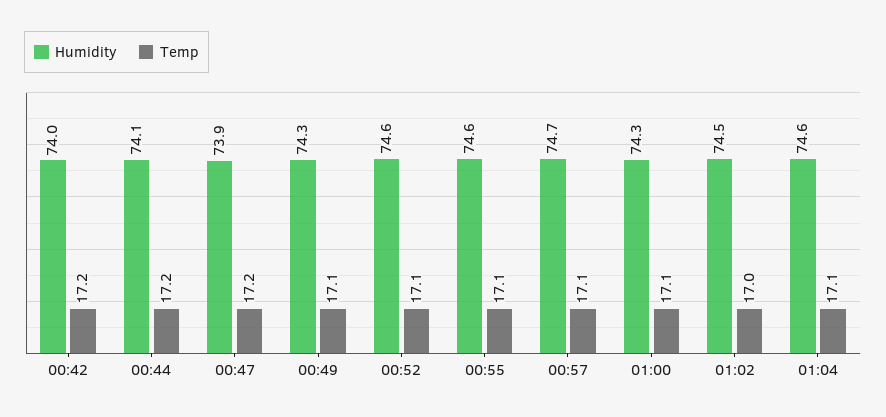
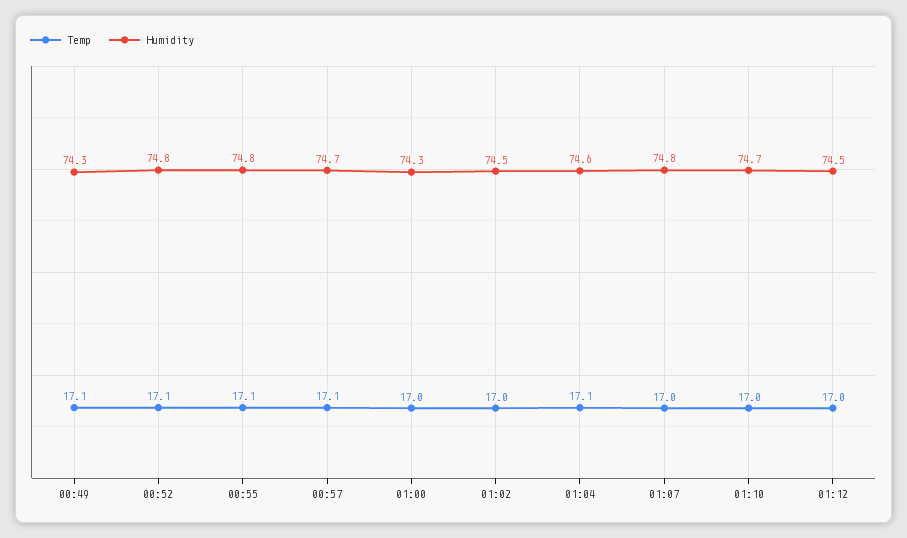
Humidity, 00:42: 74 -> none
Temp, 00:42: 17.2 -> none
Humidity, 00:44: 74.1 -> none
Temp, 00:44: 17.2 -> none
Humidity, 00:47: 73.9 -> none
Temp, 00:47: 17.2 -> none
Humidity, 00:52: 74.6 -> 74.8
Humidity, 00:55: 74.6 -> 74.8
Temp, 01:00: 17.1 -> 17
Temp, 01:07: none -> 17
Humidity, 01:07: none -> 74.8
Temp, 01:10: none -> 17
Humidity, 01:10: none -> 74.7
Temp, 01:12: none -> 17
Humidity, 01:12: none -> 74.5

